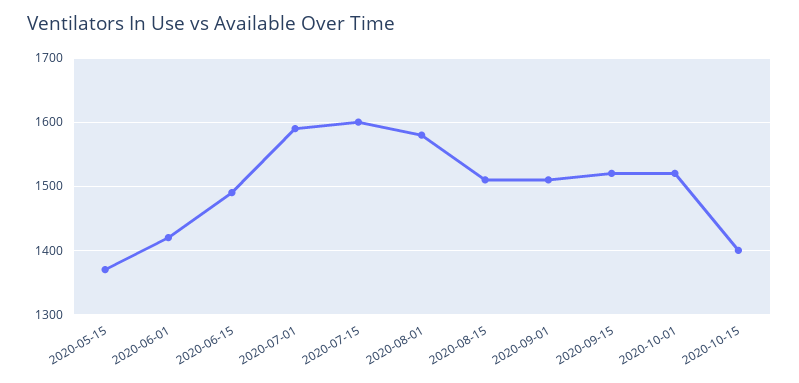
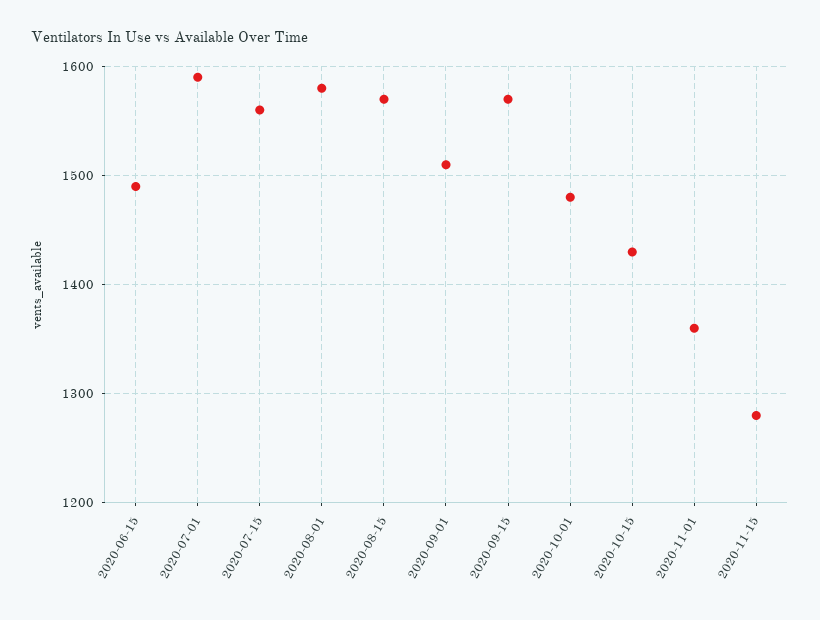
2020-05-15: 1370 -> none
2020-06-01: 1420 -> none
2020-07-15: 1600 -> 1560
2020-08-15: 1510 -> 1570
2020-09-15: 1520 -> 1570
2020-10-01: 1520 -> 1480
2020-10-15: 1400 -> 1430
2020-11-01: none -> 1360
2020-11-15: none -> 1280

